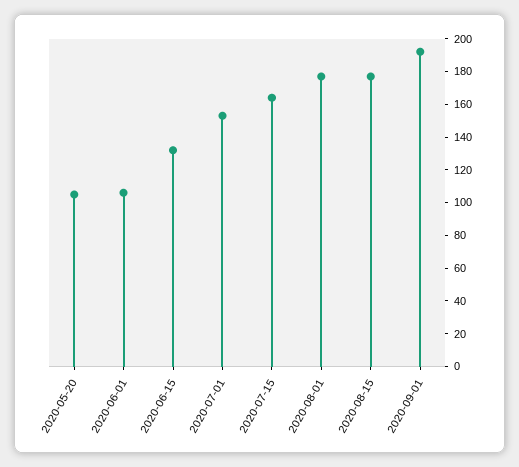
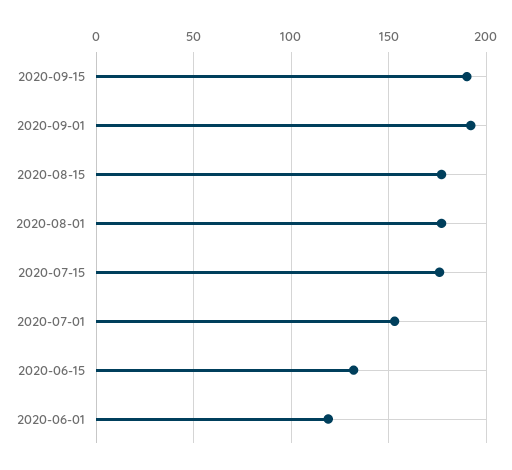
2020-05-20: 105 -> none
2020-06-01: 105 -> 120
2020-07-15: 165 -> 175
2020-09-15: none -> 190

